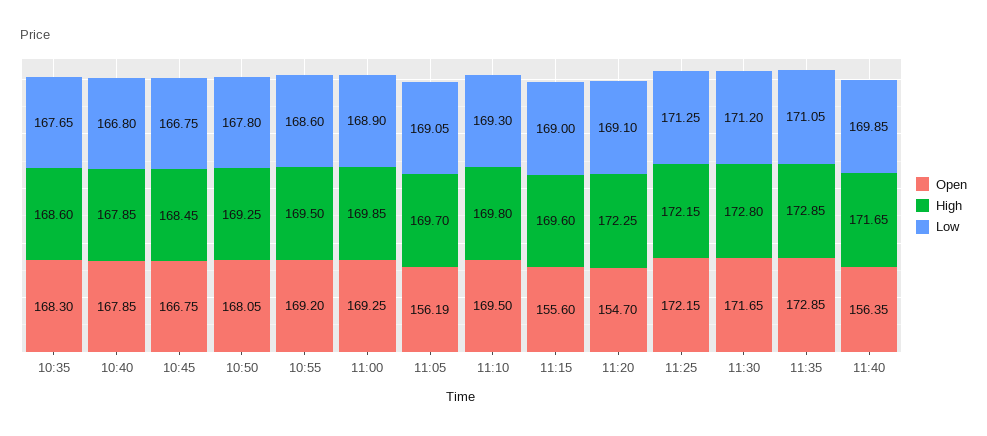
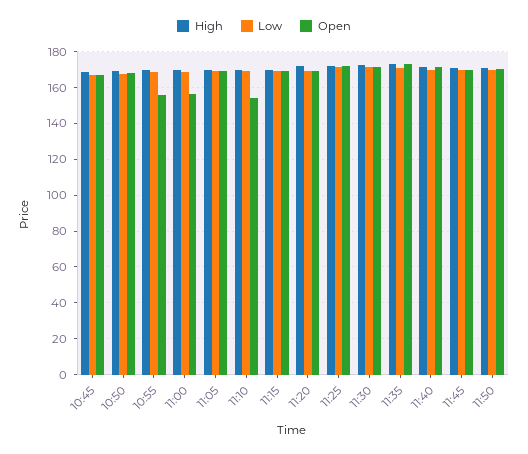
Open, 10:35: 168.3 -> none
High, 10:35: 168.6 -> none
Low, 10:35: 167.65 -> none
Open, 10:40: 167.85 -> none
High, 10:40: 167.85 -> none
Low, 10:40: 166.8 -> none
Open, 10:55: 169.2 -> 155
Open, 11:00: 169.25 -> 155
Open, 11:05: 156.19 -> 170
Open, 11:10: 169.5 -> 155
Open, 11:15: 155.6 -> 170
Open, 11:20: 154.7 -> 170
Open, 11:40: 156.35 -> 170
High, 11:45: none -> 170
Low, 11:45: none -> 170
Open, 11:45: none -> 170
High, 11:50: none -> 170
Low, 11:50: none -> 170
Open, 11:50: none -> 170

